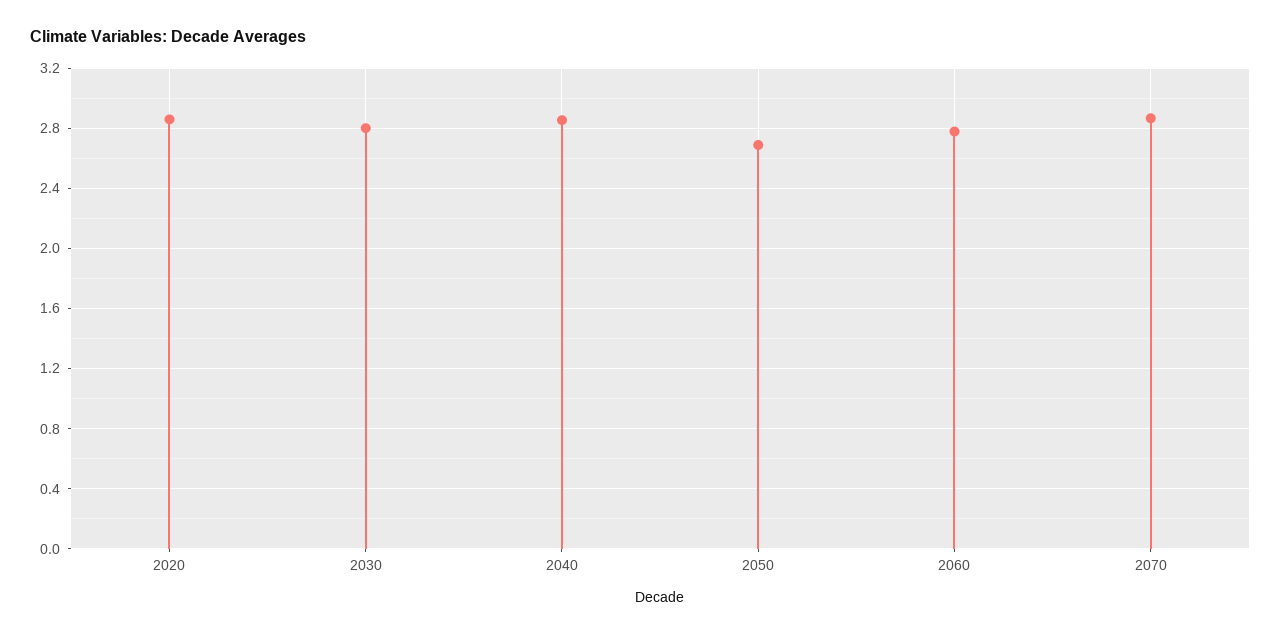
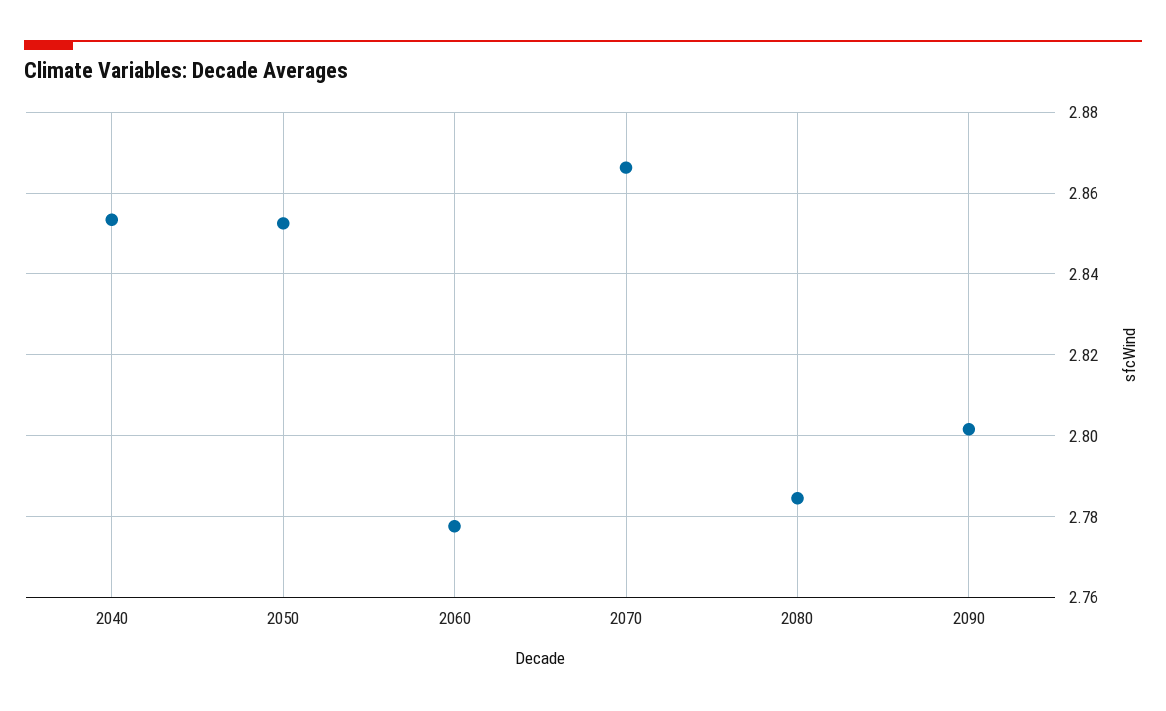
2020: 2.85 -> none
2030: 2.8 -> none
2050: 2.7 -> 2.852
2080: none -> 2.784
2090: none -> 2.802

